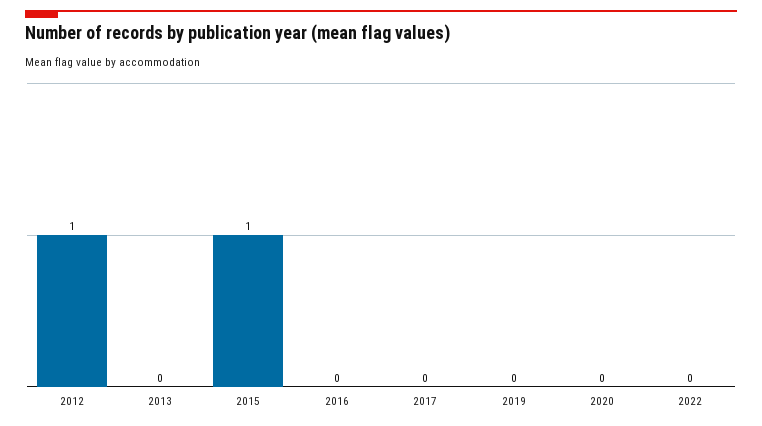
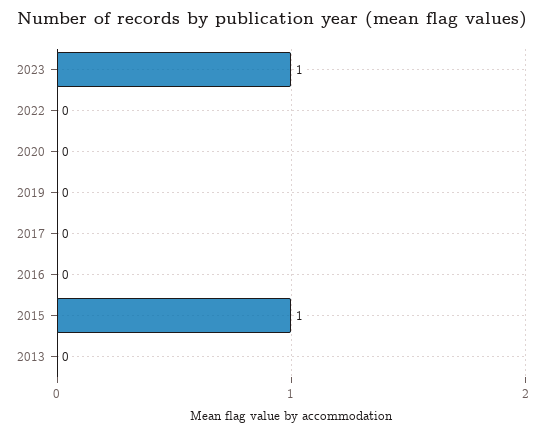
2012: 1 -> none
2023: none -> 1

